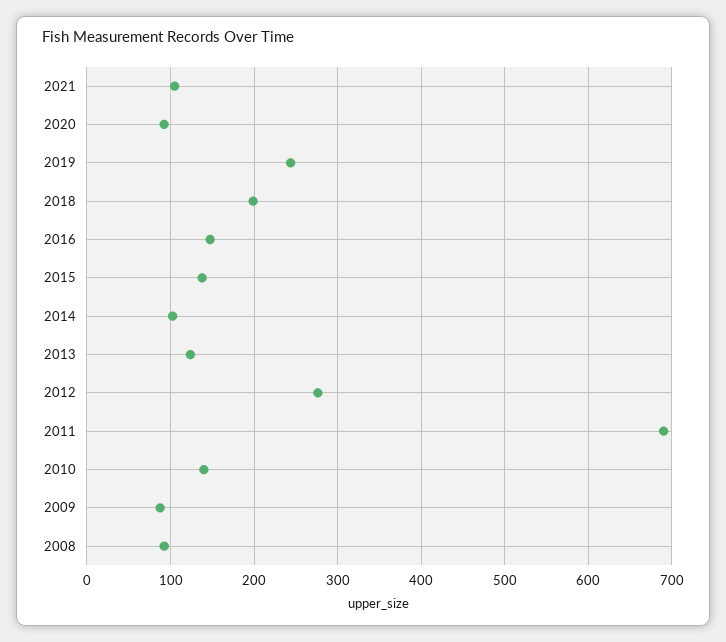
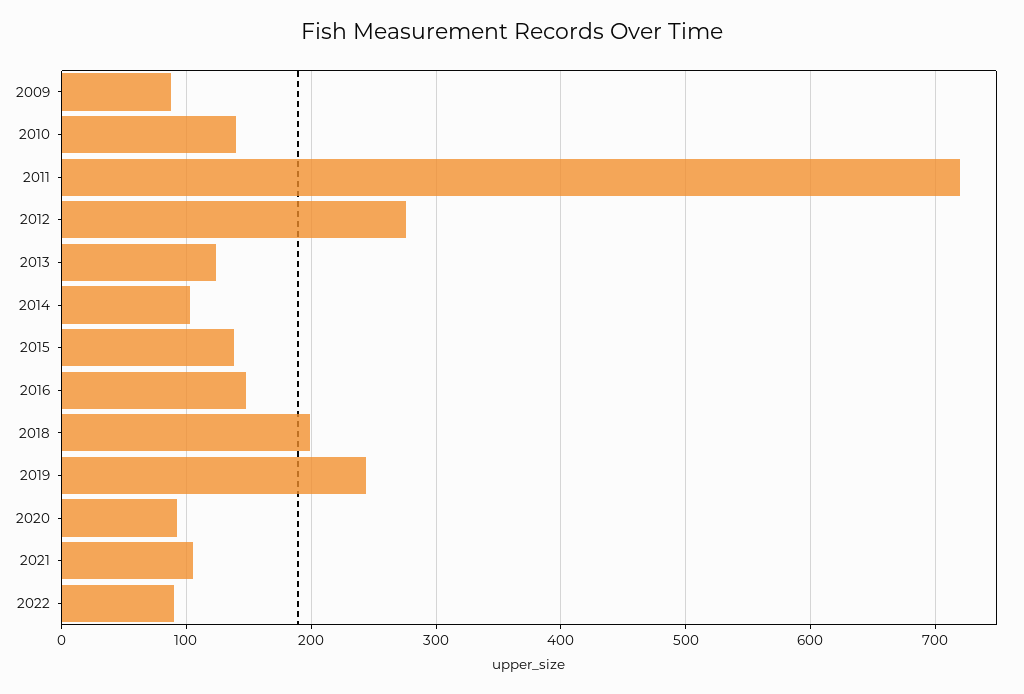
2011: 690 -> 720
2008: 90 -> none
2022: none -> 90

